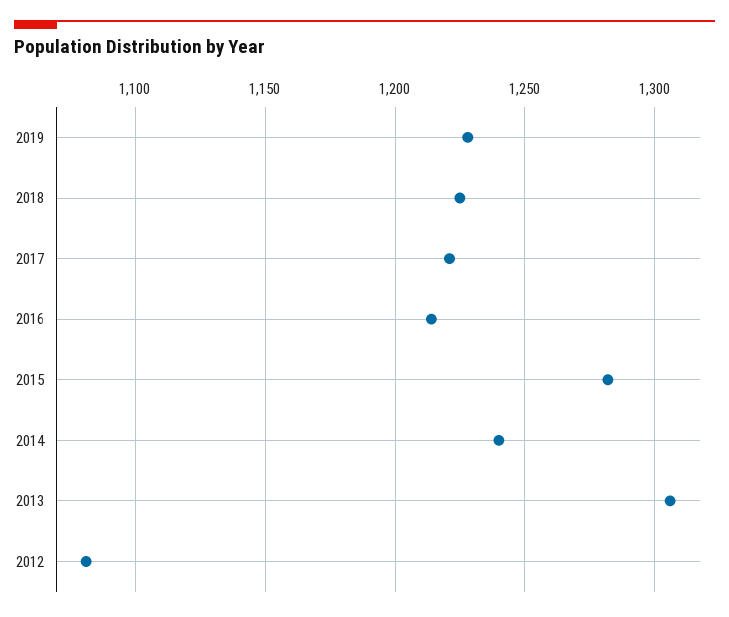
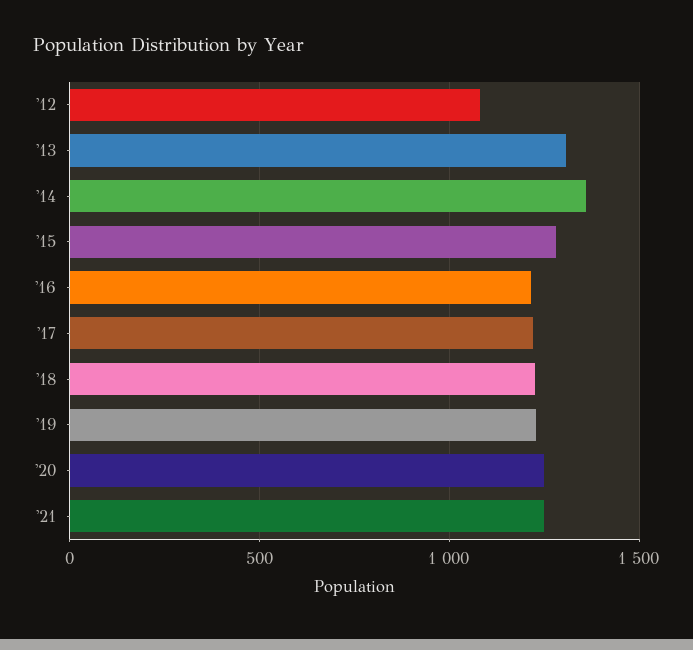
2014: 1240 -> 1350
'20: none -> 1250
'21: none -> 1250

